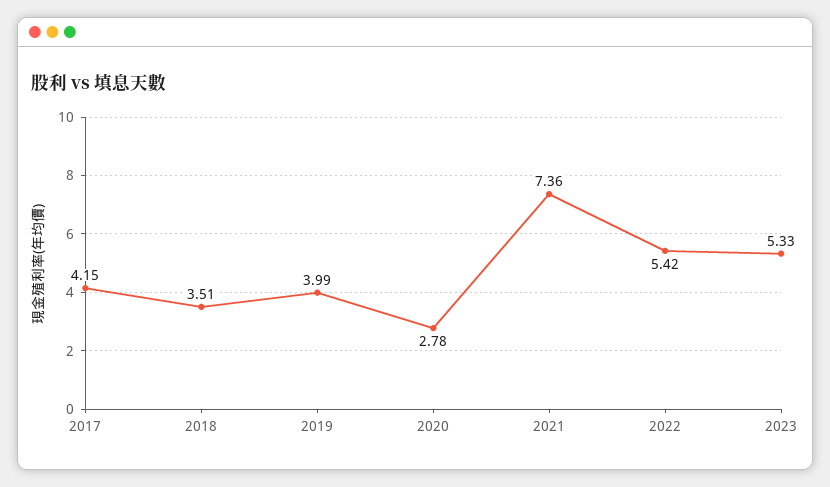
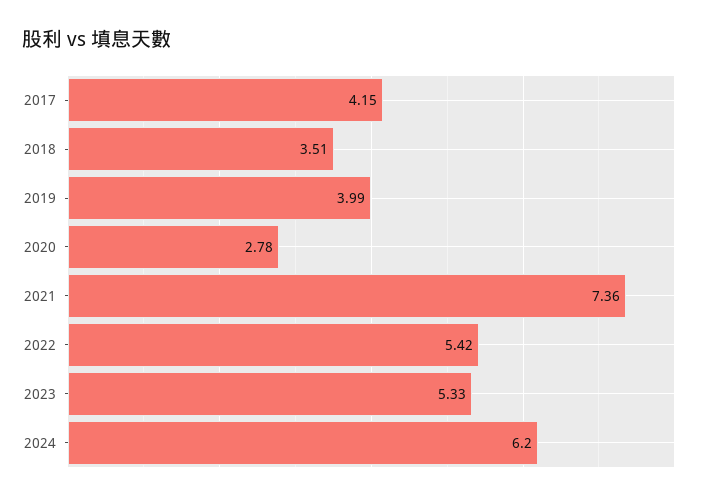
2024: none -> 6.2

